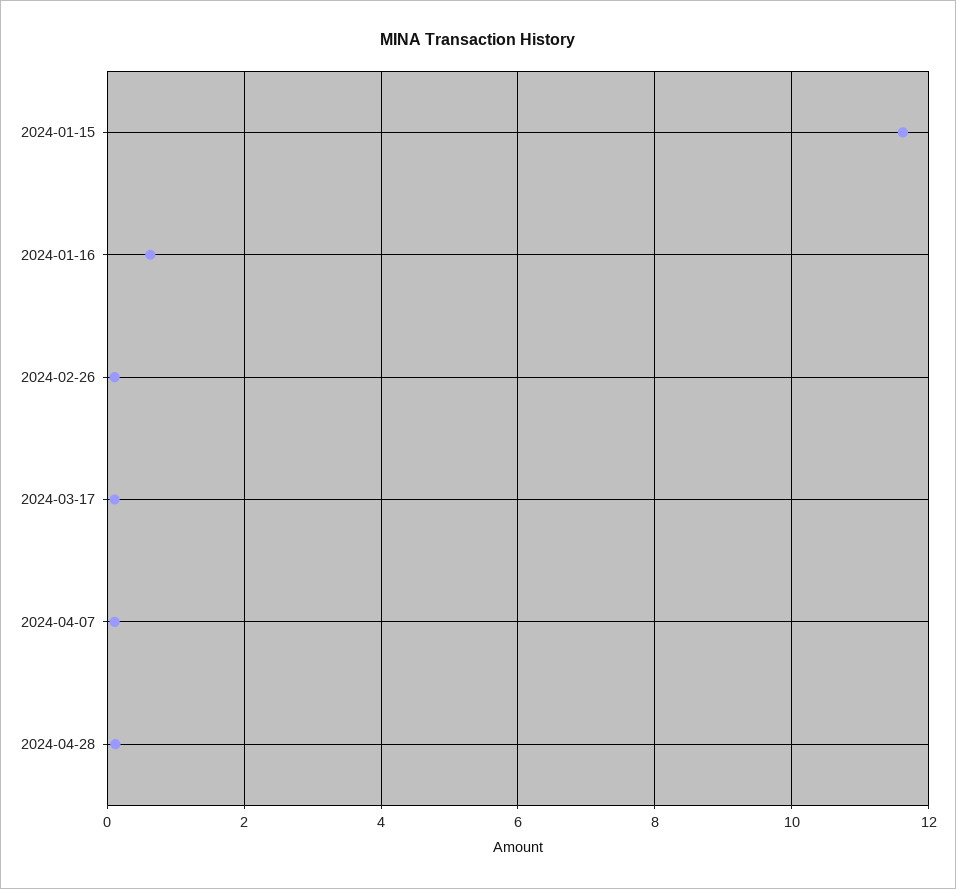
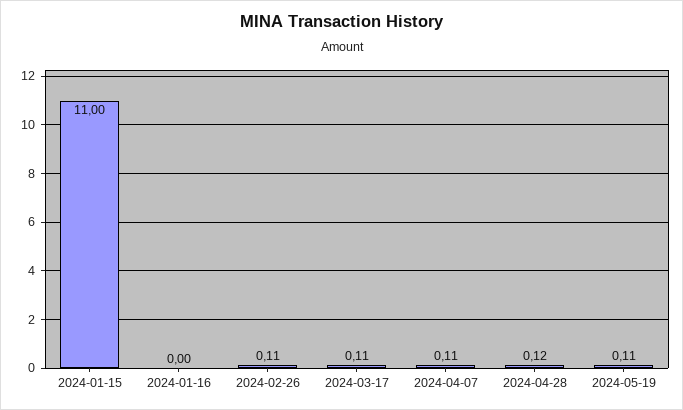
2024-01-15: 11.6 -> 11
2024-01-16: 0.6 -> 0
2024-05-19: none -> 0.11

